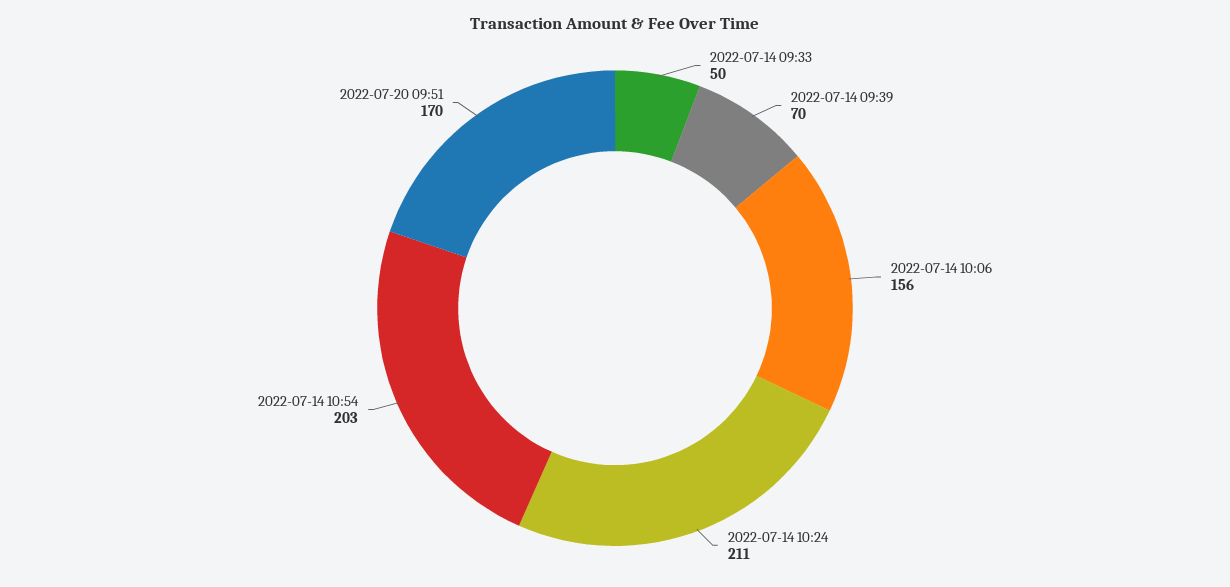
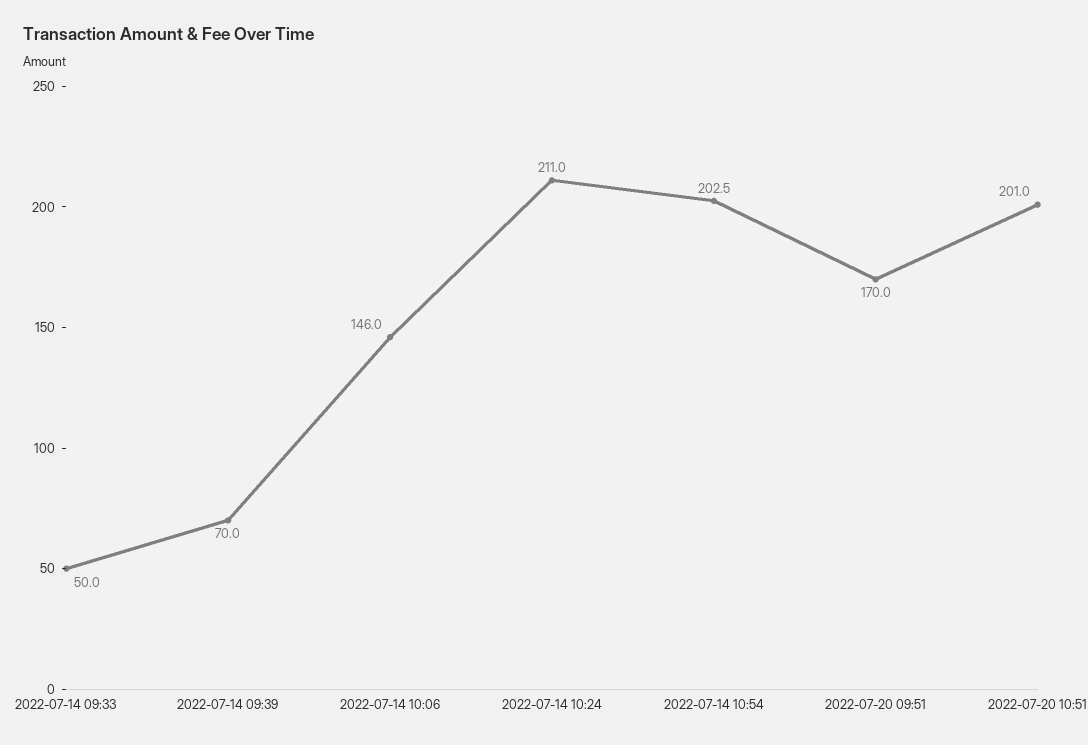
2022-07-14 10:06: 156 -> 146
2022-07-20 10:51: none -> 201

